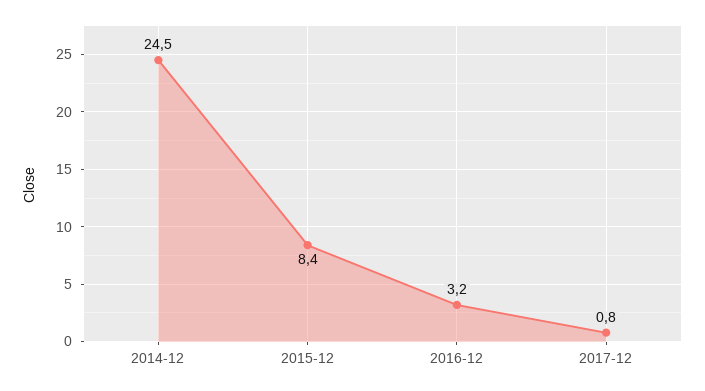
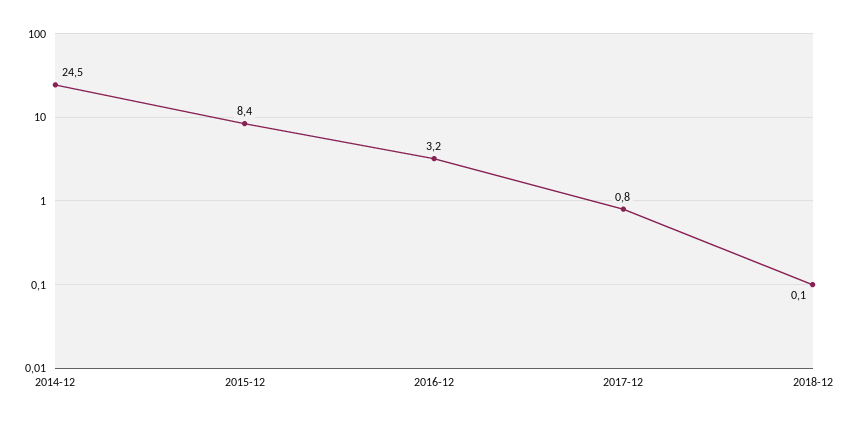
2018-12: none -> 0.1

